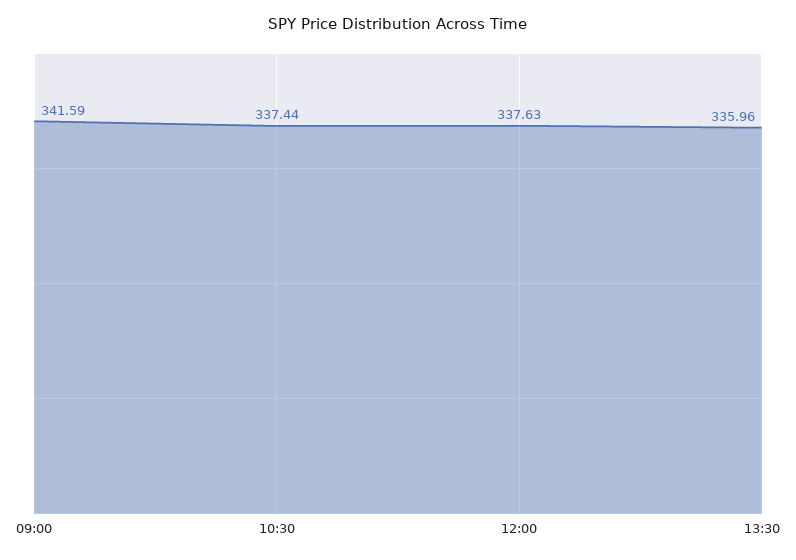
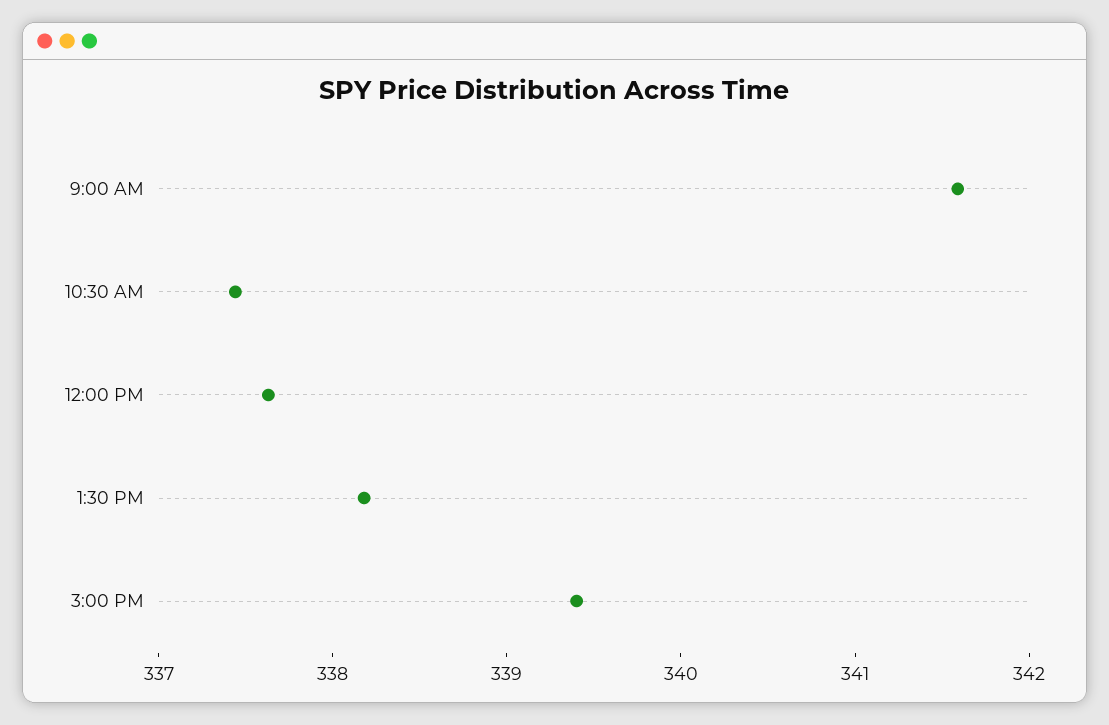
13:30: 335.96 -> 338.2
3:00 PM: none -> 339.4

